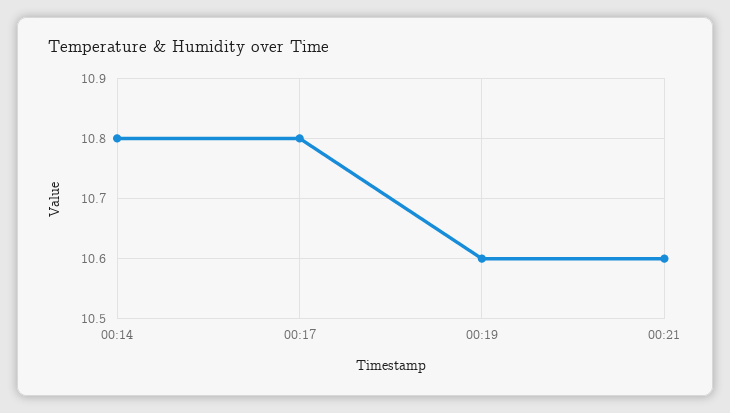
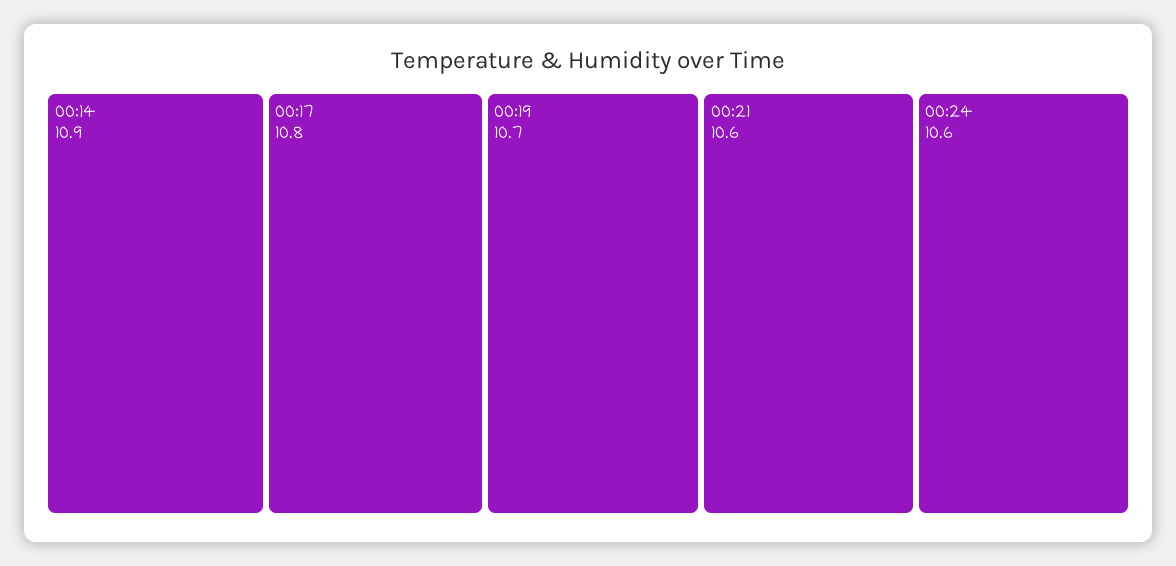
00:14: 10.8 -> 10.9
00:19: 10.6 -> 10.7
00:24: none -> 10.6

